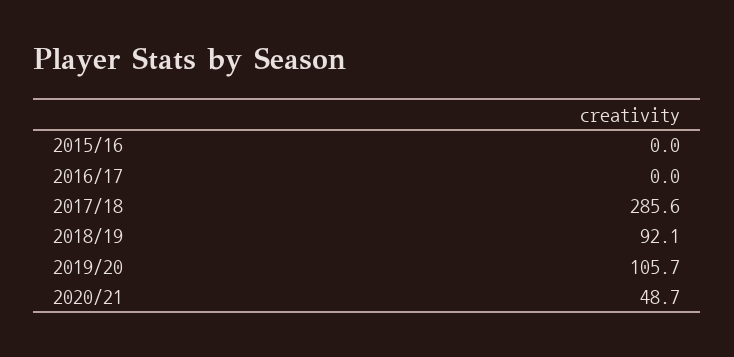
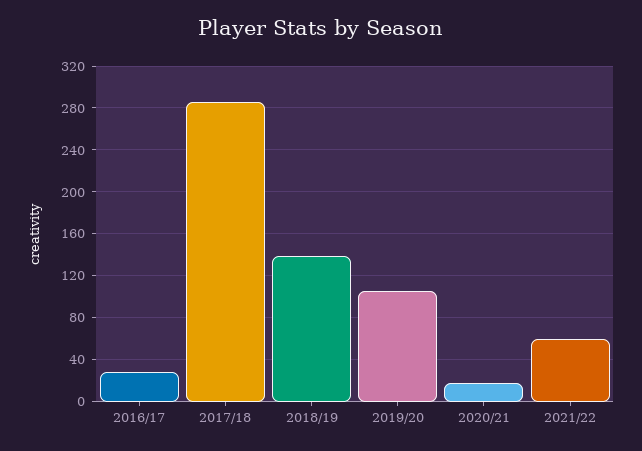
2015/16: 0 -> none
2016/17: 0 -> 30
2018/19: 92.1 -> 140
2020/21: 48.7 -> 20
2021/22: none -> 60

